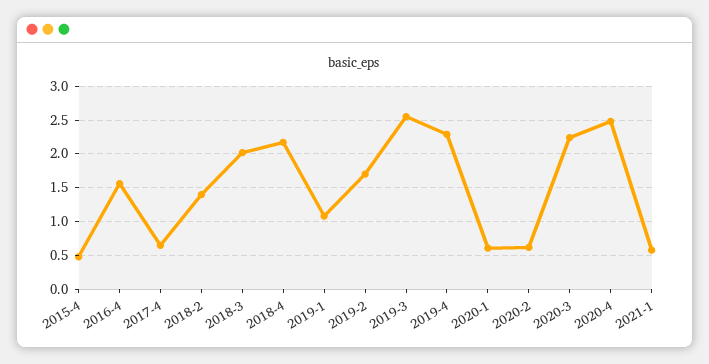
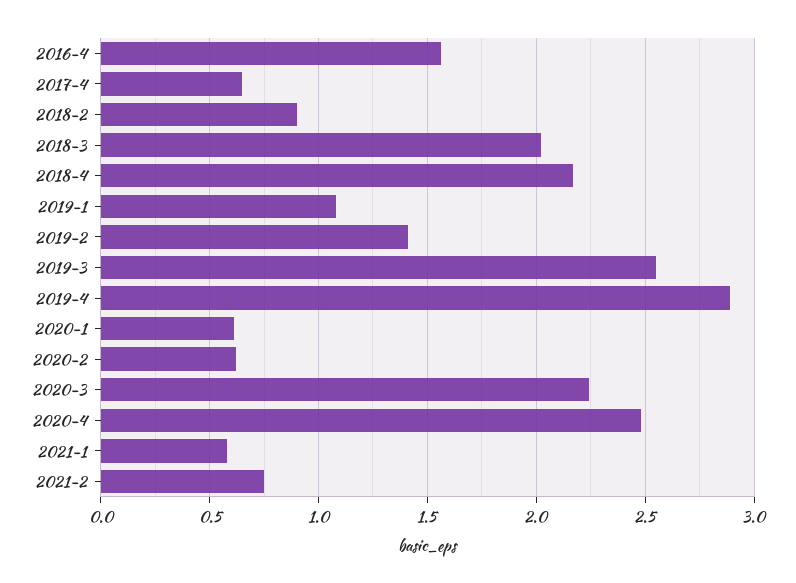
2015-4: 0.5 -> none
2018-2: 1.4 -> 0.9
2019-2: 1.7 -> 1.4
2019-4: 2.3 -> 2.9
2021-2: none -> 0.75

